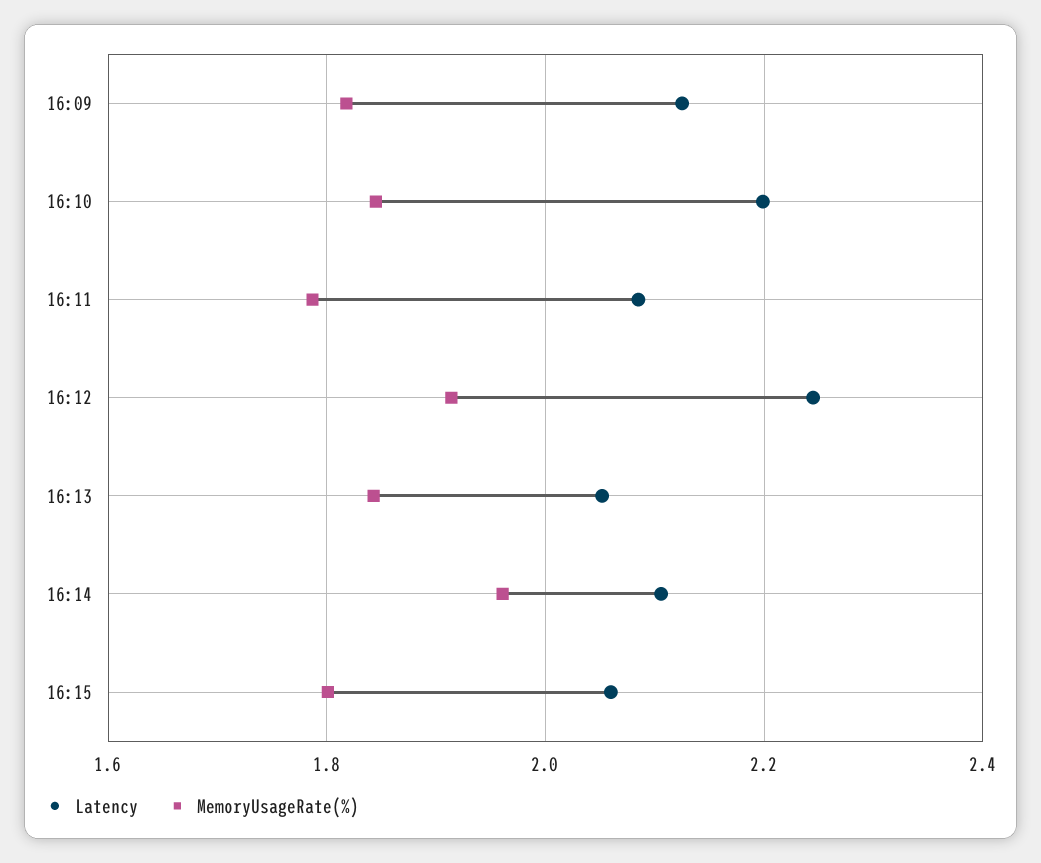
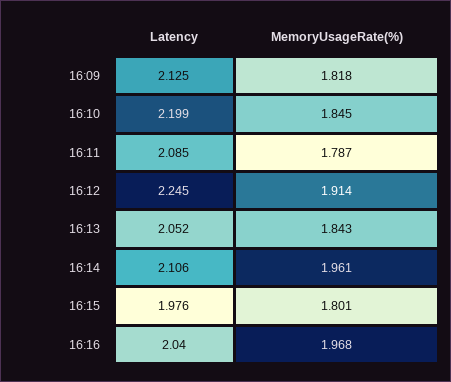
Latency, 16:15: 2.06 -> 1.976
Latency, 16:16: none -> 2.04
MemoryUsageRate(%), 16:16: none -> 1.968

